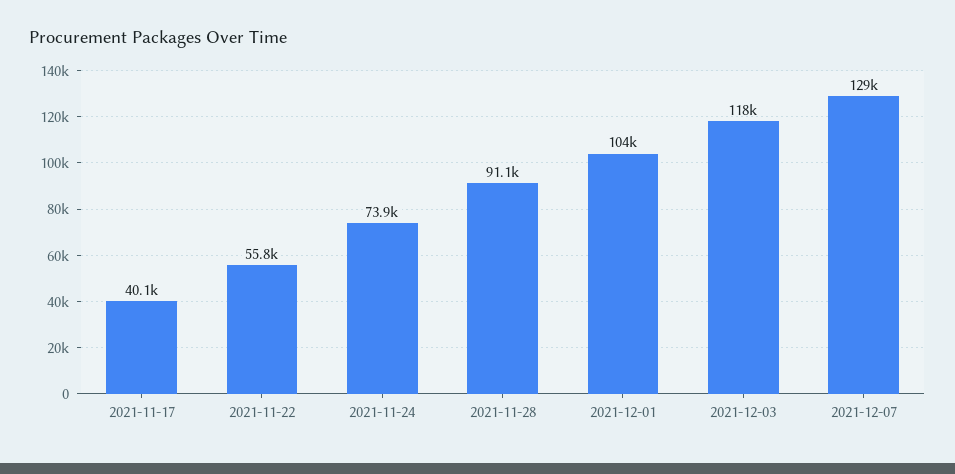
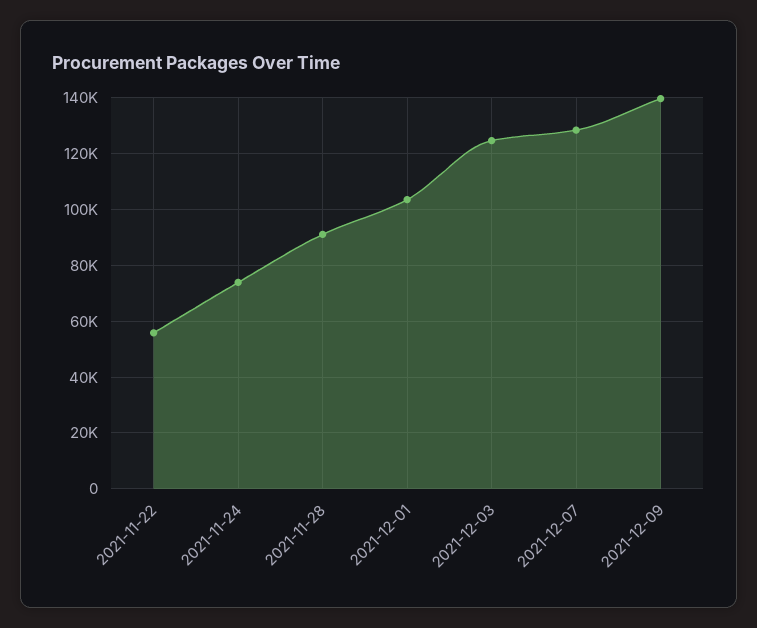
2021-11-17: 40100 -> none
2021-12-03: 118000 -> 125000
2021-12-09: none -> 140000

